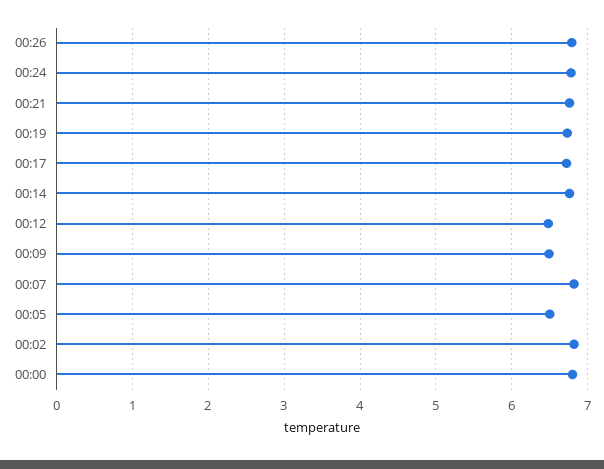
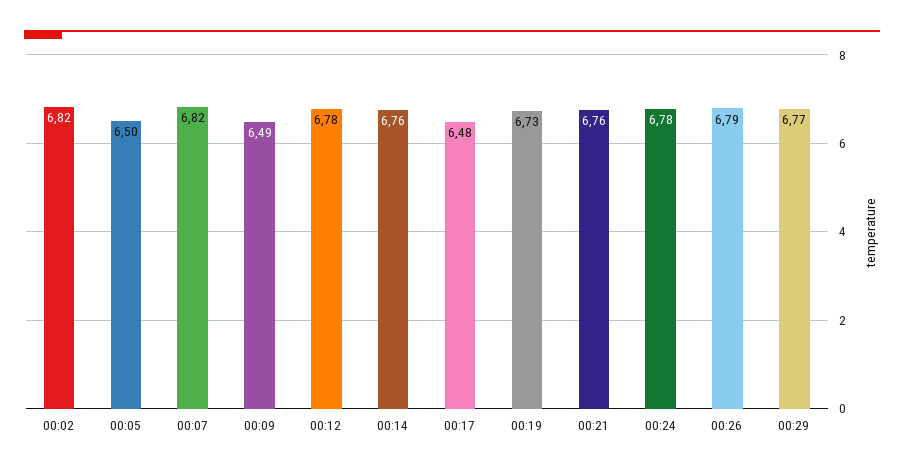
00:17: 6.7 -> 6.48
00:12: 6.5 -> 6.78
00:00: 6.8 -> none
00:29: none -> 6.77

